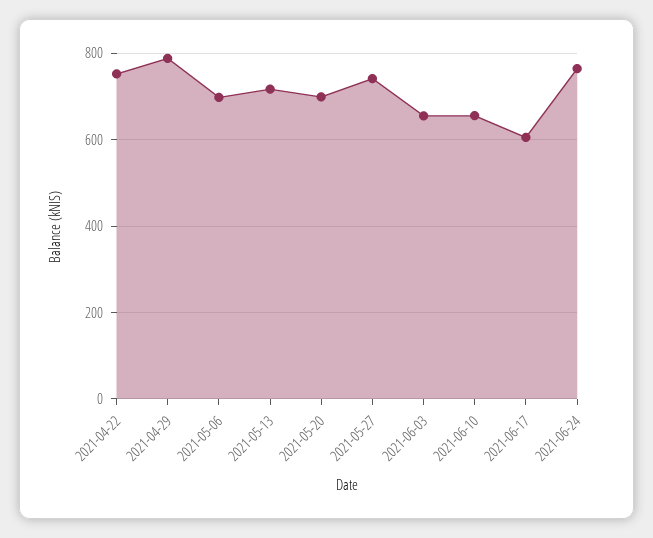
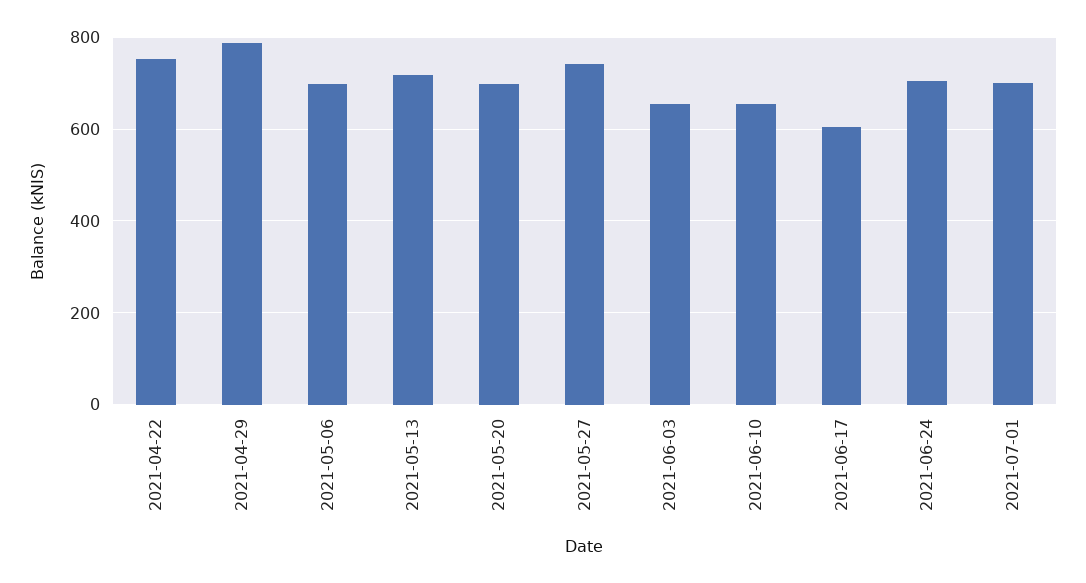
2021-06-24: 760 -> 700
2021-07-01: none -> 700

